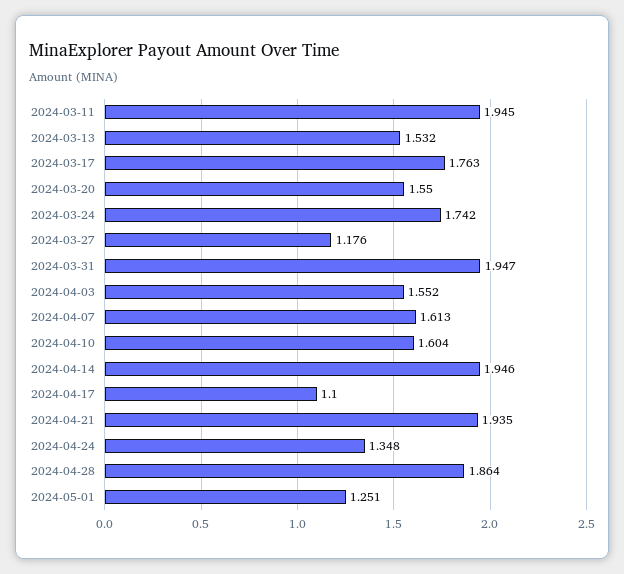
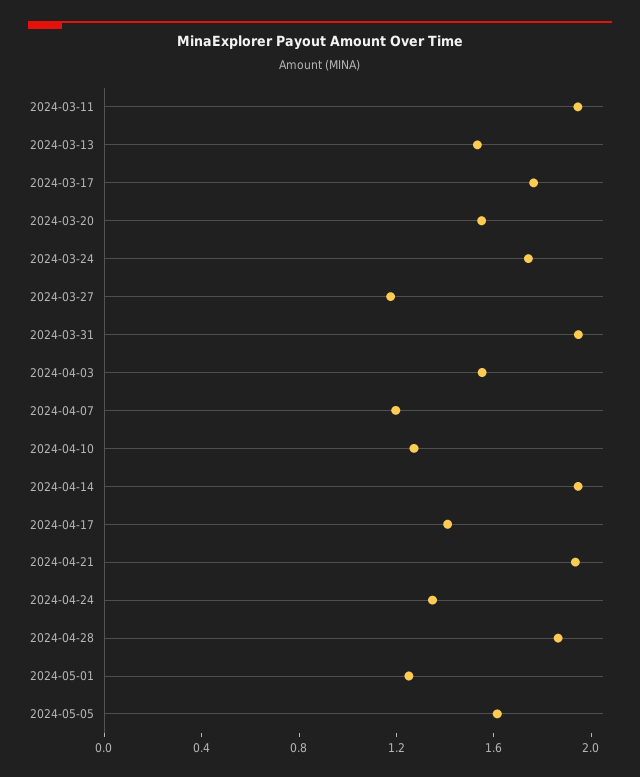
2024-04-07: 1.613 -> 1.2
2024-04-10: 1.604 -> 1.3
2024-04-17: 1.1 -> 1.4
2024-05-05: none -> 1.6

